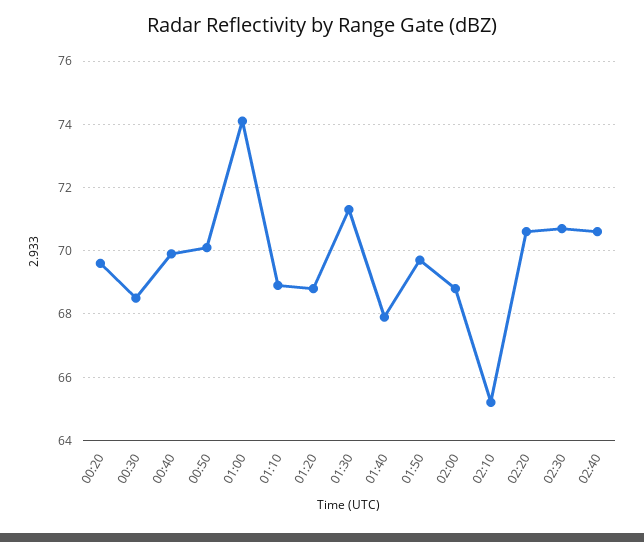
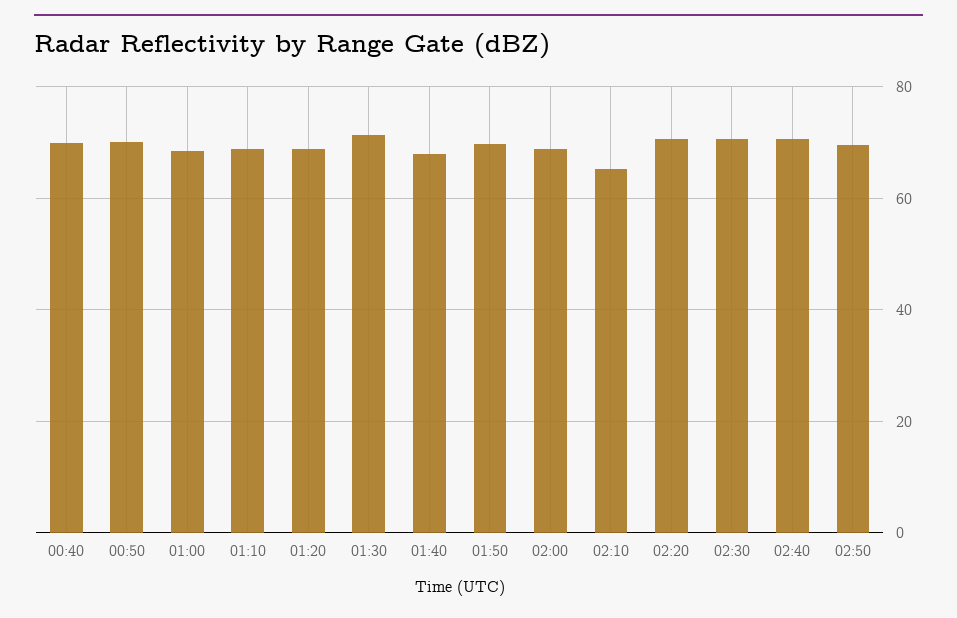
00:20: 69.5 -> none
00:30: 68.5 -> none
01:00: 74 -> 68
02:50: none -> 70

